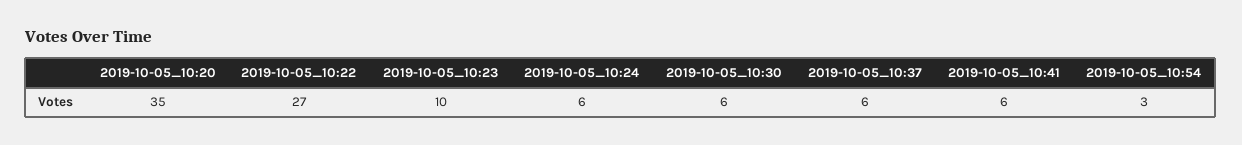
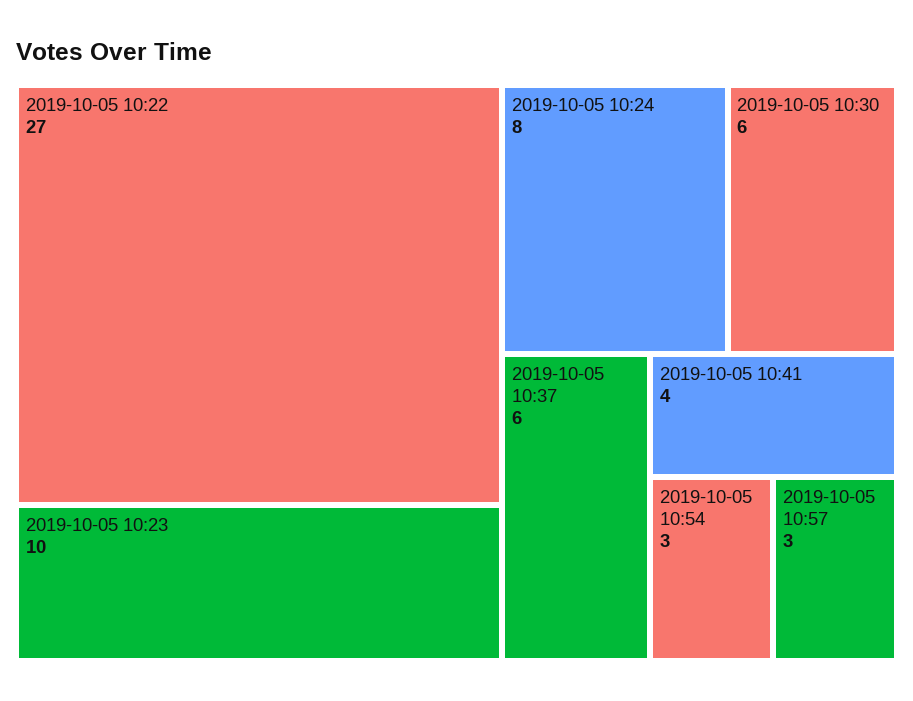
2019-10-05_10:20: 35 -> none
2019-10-05_10:24: 6 -> 8
2019-10-05_10:41: 6 -> 4
2019-10-05 10:57: none -> 3

